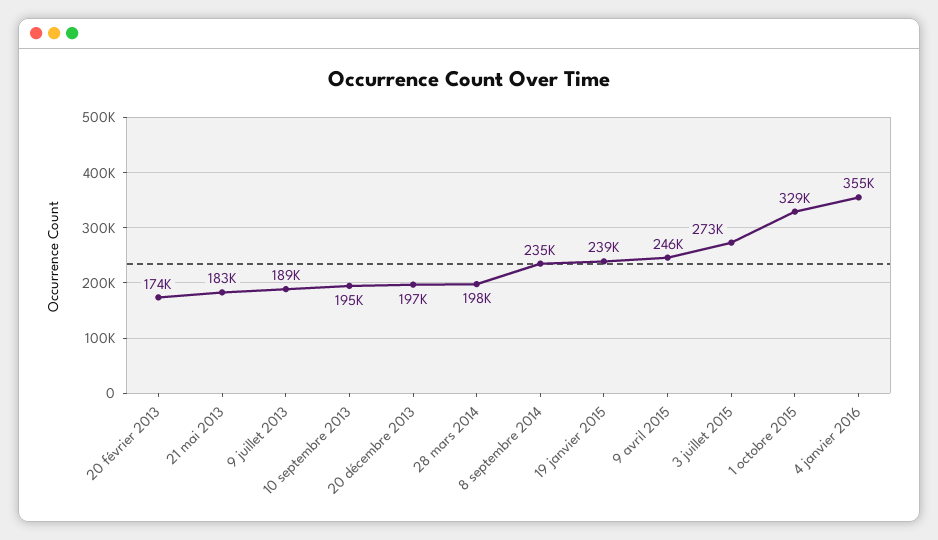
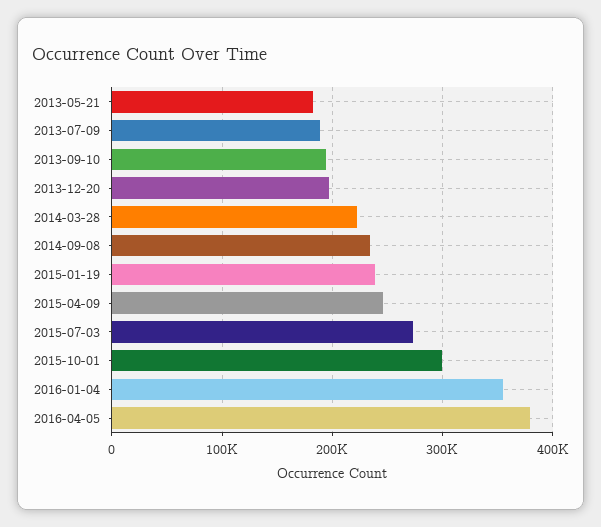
20 février 2013: 174000 -> none
28 mars 2014: 198000 -> 220000
1 octobre 2015: 329000 -> 300000
2016-04-05: none -> 380000

